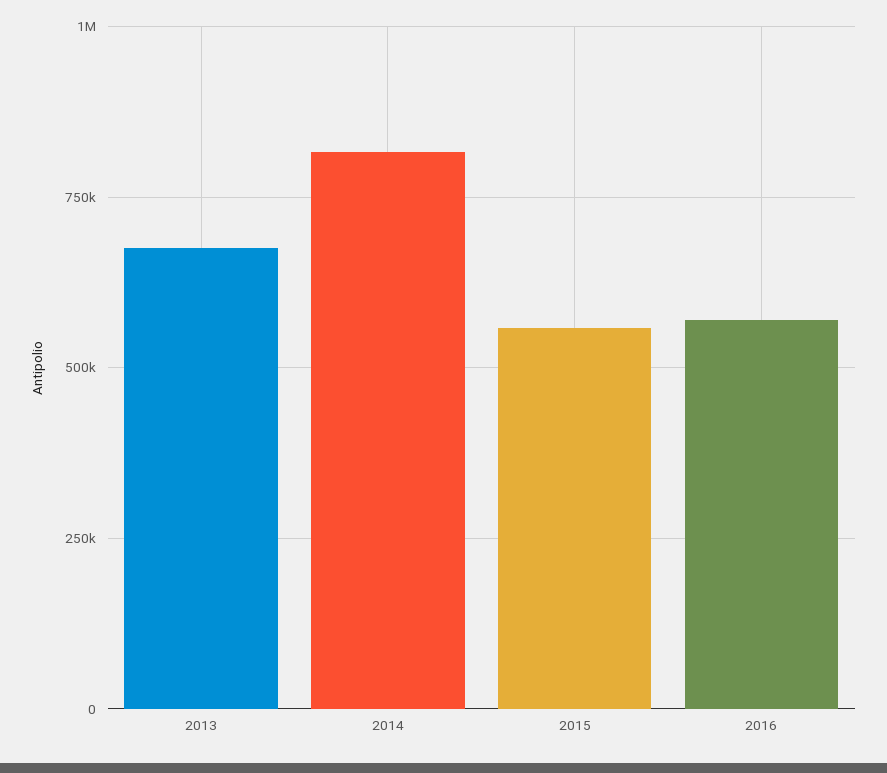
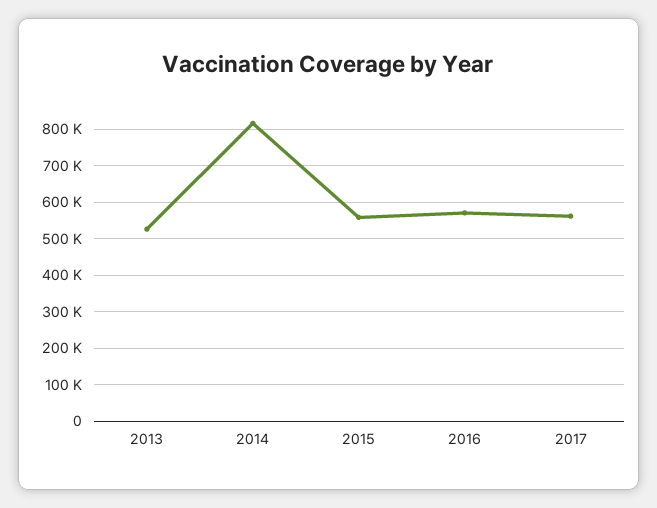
2013: 675000 -> 520000
2017: none -> 560000

